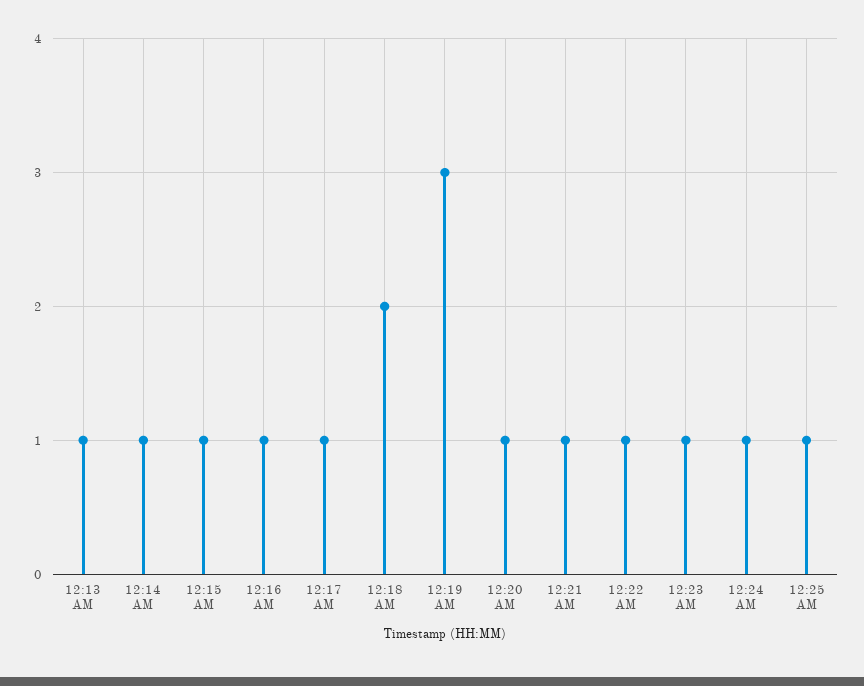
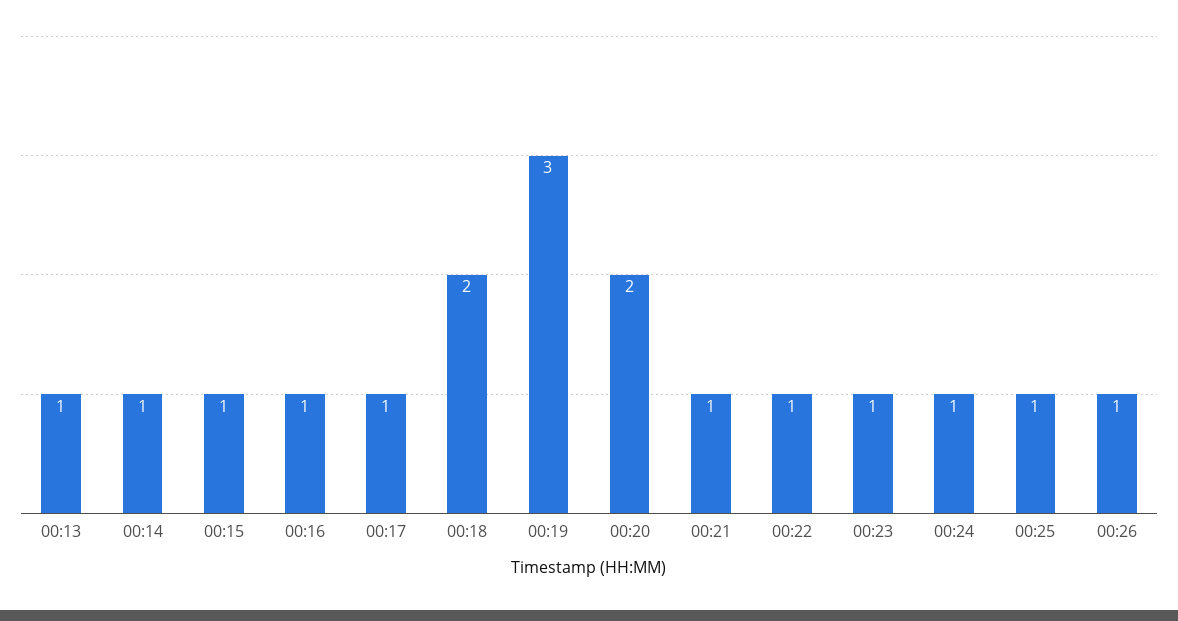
12:20 AM: 1 -> 2
00:26: none -> 1

